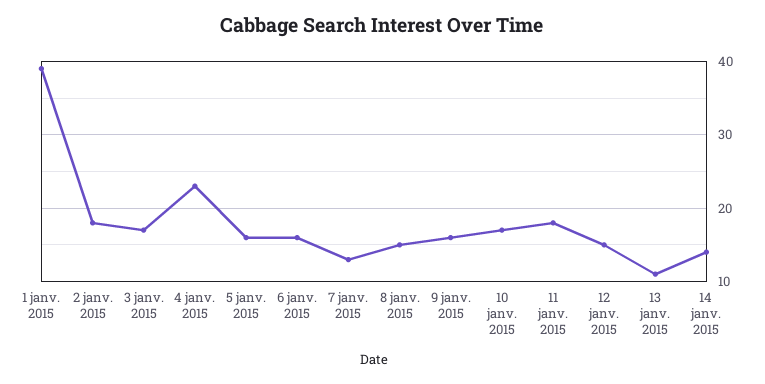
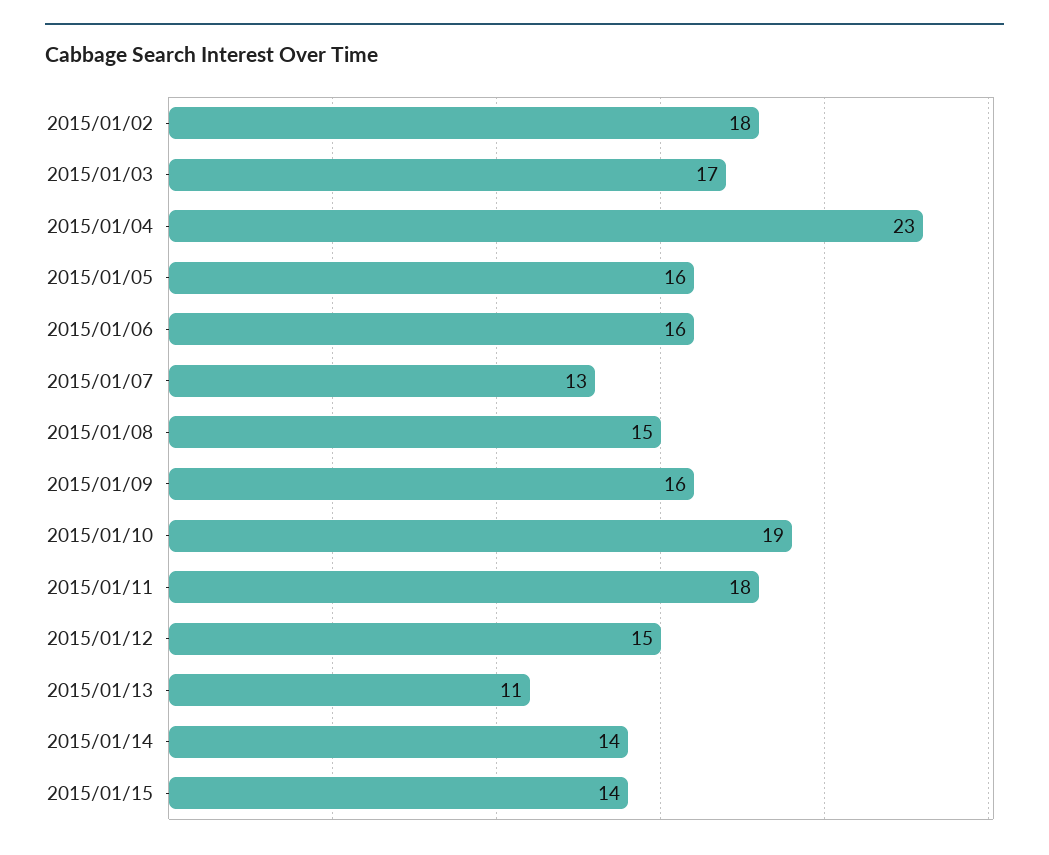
1 janv. 2015: 39 -> none
10 janv. 2015: 17 -> 19
2015/01/15: none -> 14

